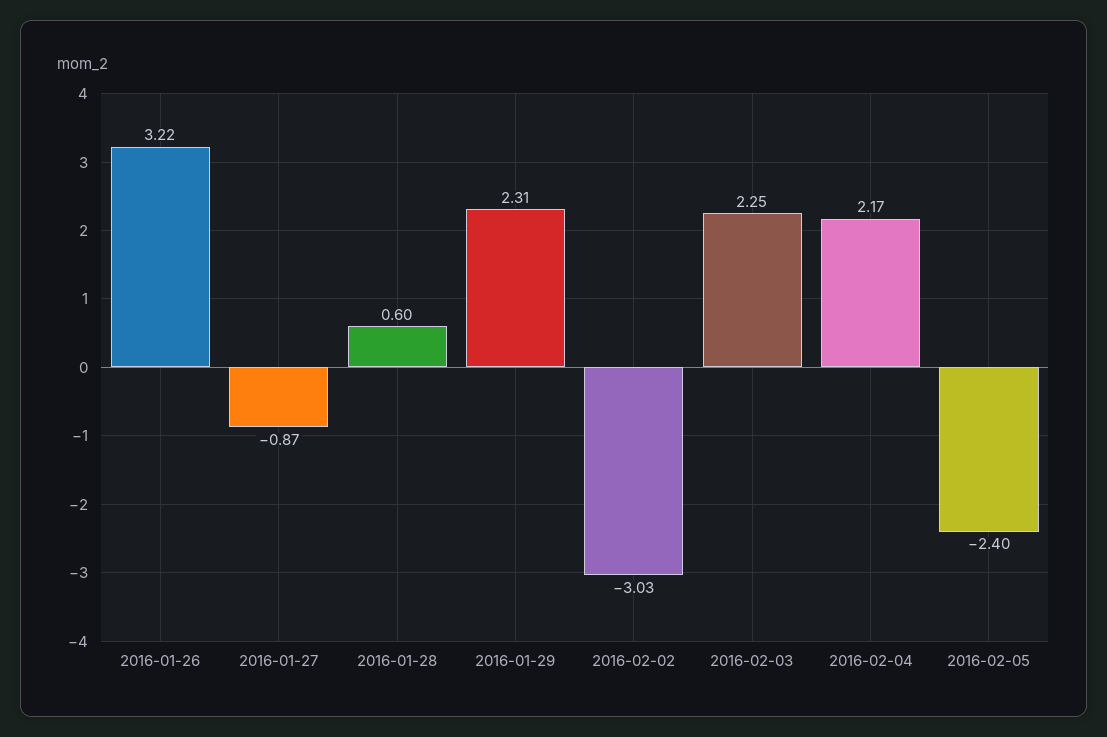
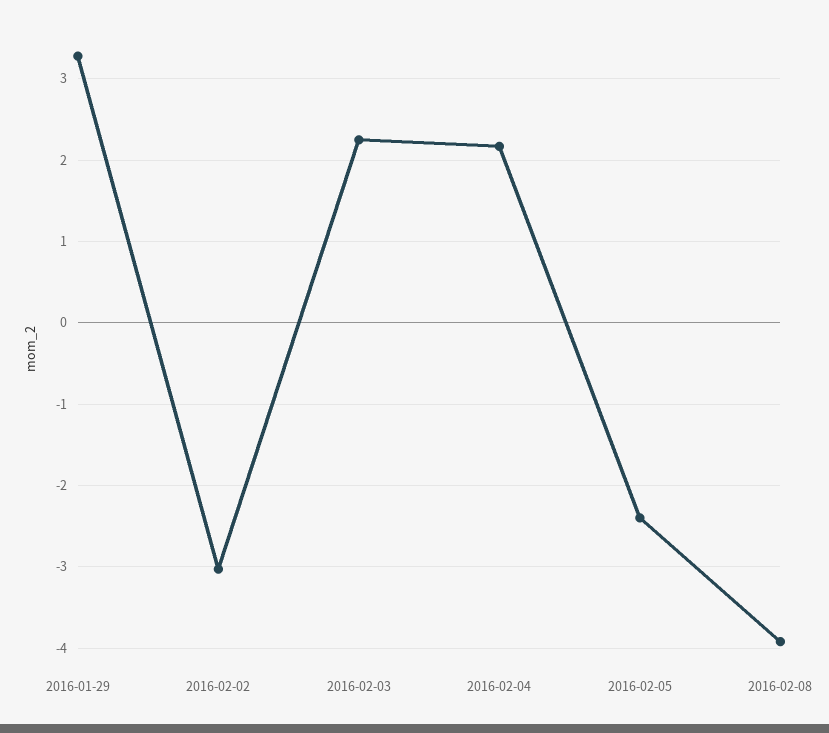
2016-01-26: 3.22 -> none
2016-01-27: -0.87 -> none
2016-01-28: 0.6 -> none
2016-01-29: 2.31 -> 3.3
2016-02-08: none -> -3.9

